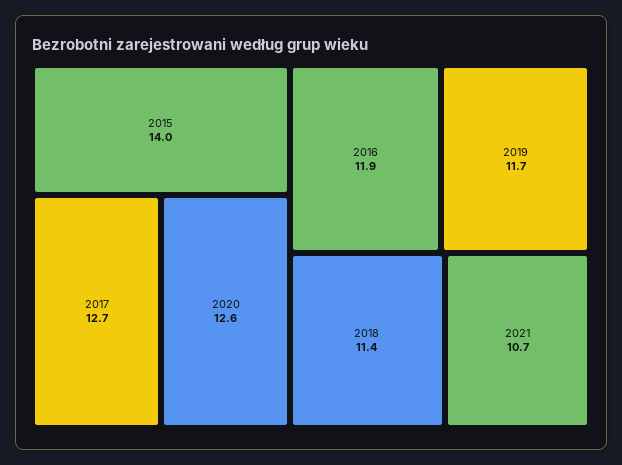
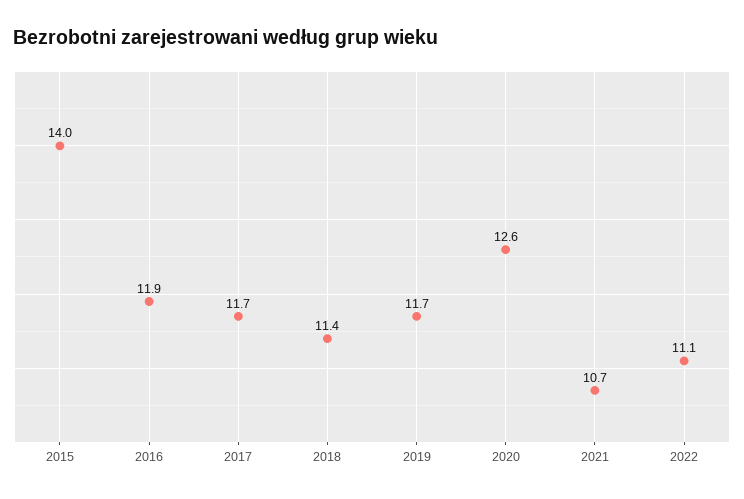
2017: 12.7 -> 11.7
2022: none -> 11.1

